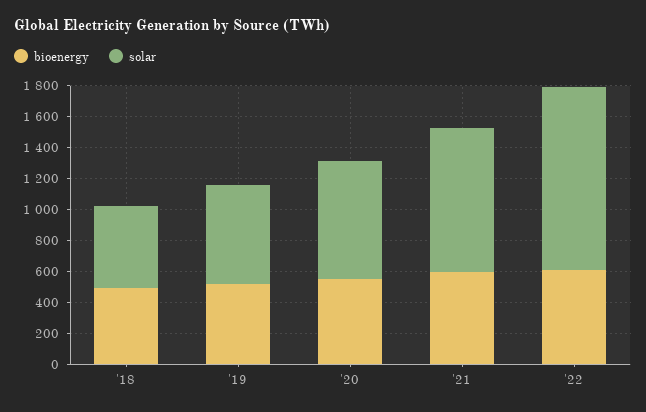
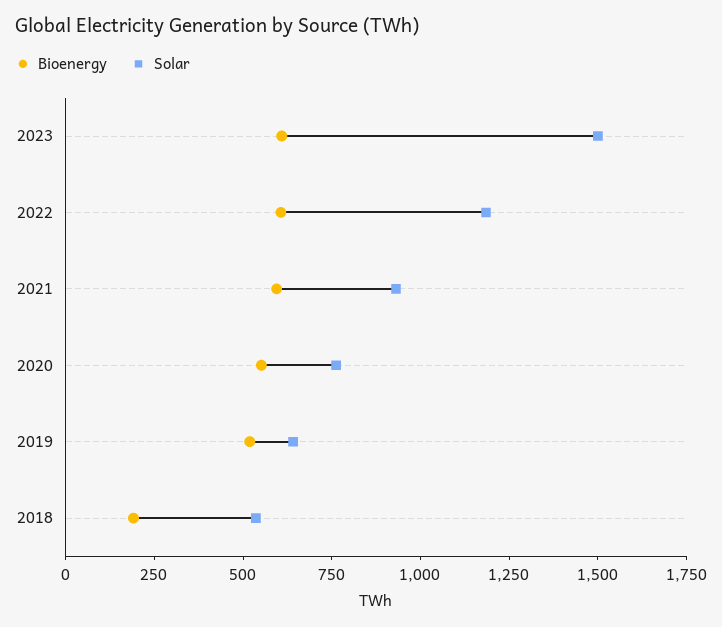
bioenergy, '18: 500 -> 200
bioenergy, 2023: none -> 600
solar, 2023: none -> 1500

